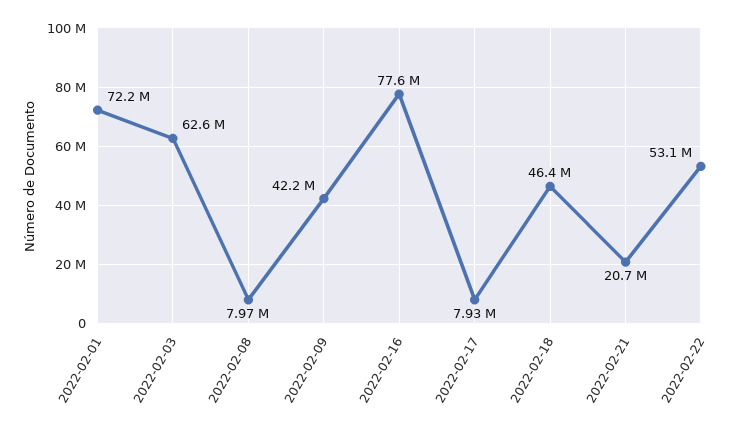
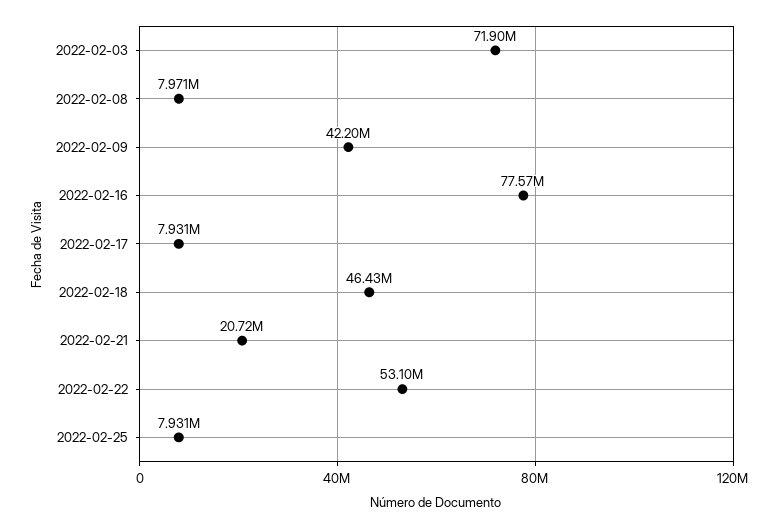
2022-02-01: 72200000 -> none
2022-02-03: 62600000 -> 71900000
2022-02-25: none -> 7931000

